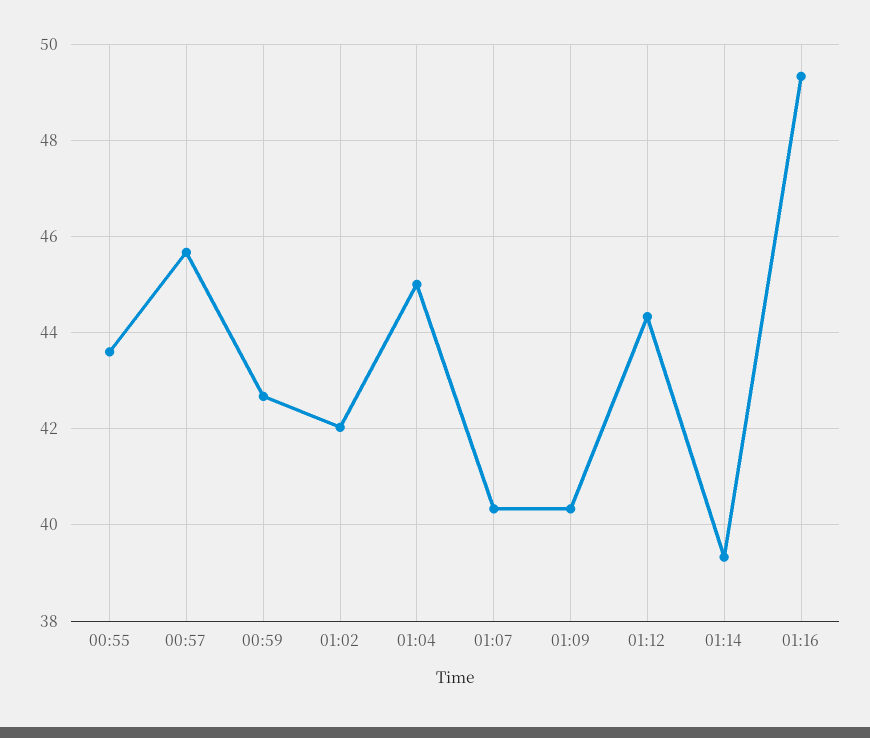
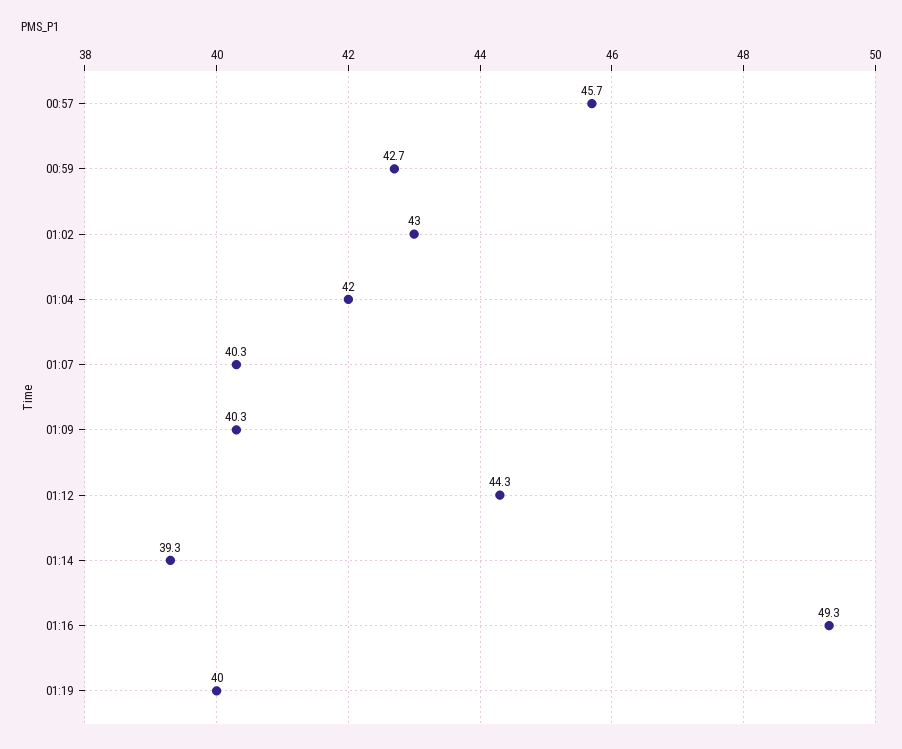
00:55: 43.6 -> none
01:02: 42 -> 43
01:04: 45 -> 42
01:19: none -> 40

